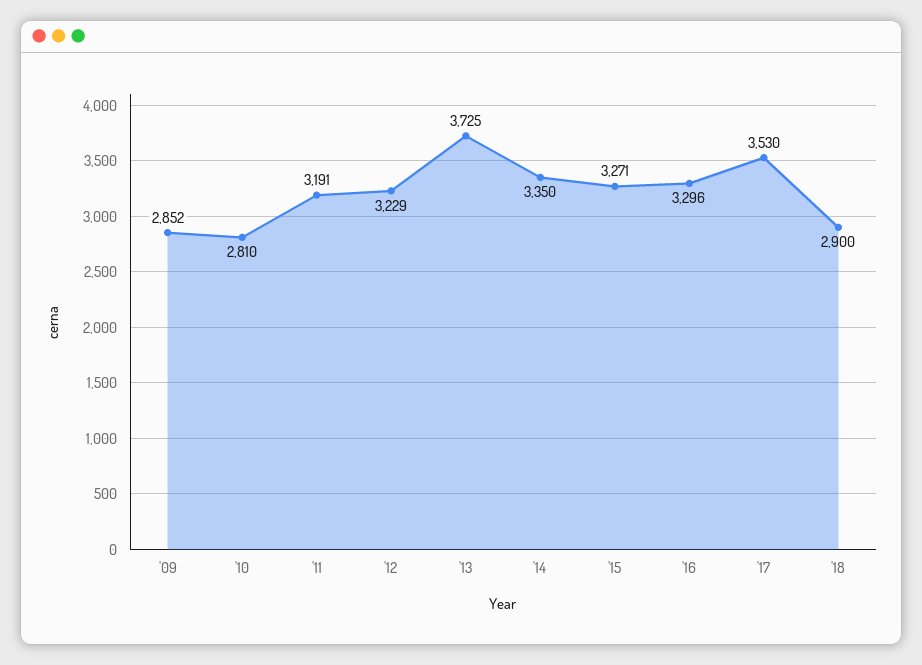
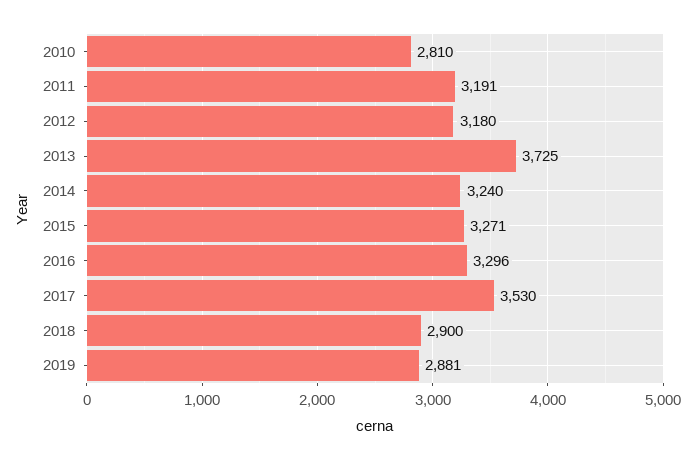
'09: 2852 -> none
'12: 3229 -> 3180
'14: 3350 -> 3240
2019: none -> 2881

